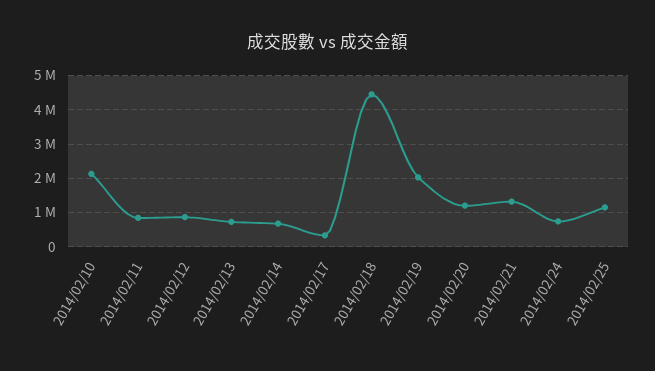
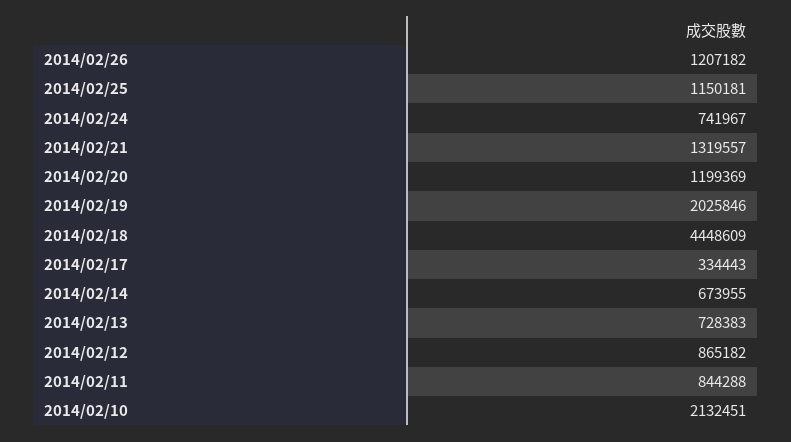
2014/02/26: none -> 1207182

